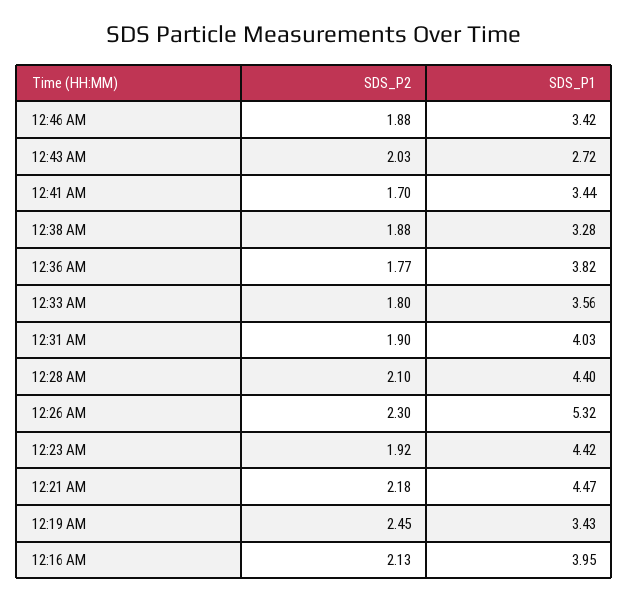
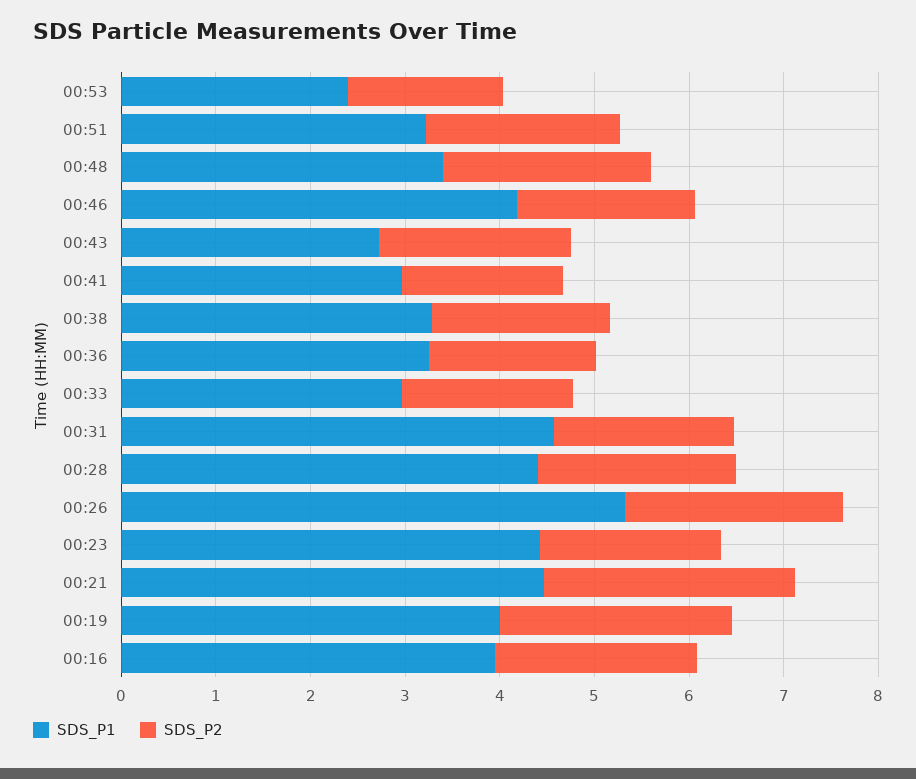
SDS_P1, 12:46 AM: 3.42 -> 4.2
SDS_P1, 12:41 AM: 3.44 -> 3
SDS_P1, 12:36 AM: 3.82 -> 3.2
SDS_P1, 12:33 AM: 3.56 -> 3
SDS_P1, 12:31 AM: 4.03 -> 4.6
SDS_P2, 12:21 AM: 2.18 -> 2.6
SDS_P1, 12:19 AM: 3.43 -> 4
SDS_P1, 00:53: none -> 2.4
SDS_P2, 00:53: none -> 1.6
SDS_P1, 00:51: none -> 3.2
SDS_P2, 00:51: none -> 2
SDS_P1, 00:48: none -> 3.4
SDS_P2, 00:48: none -> 2.2

